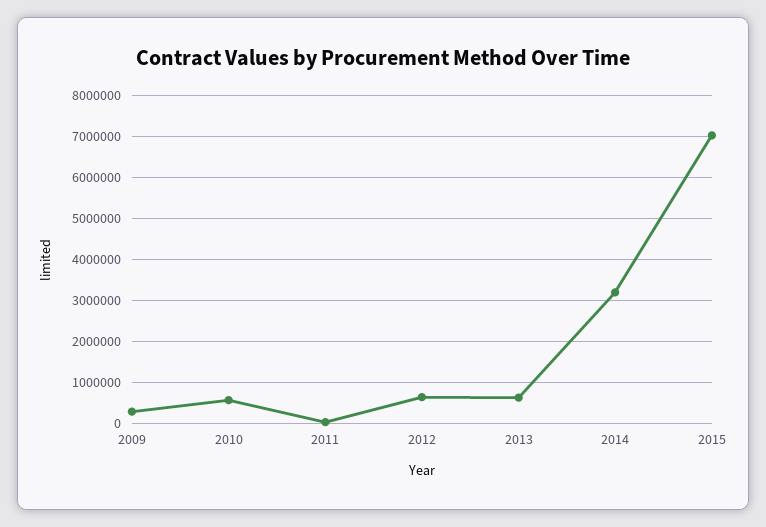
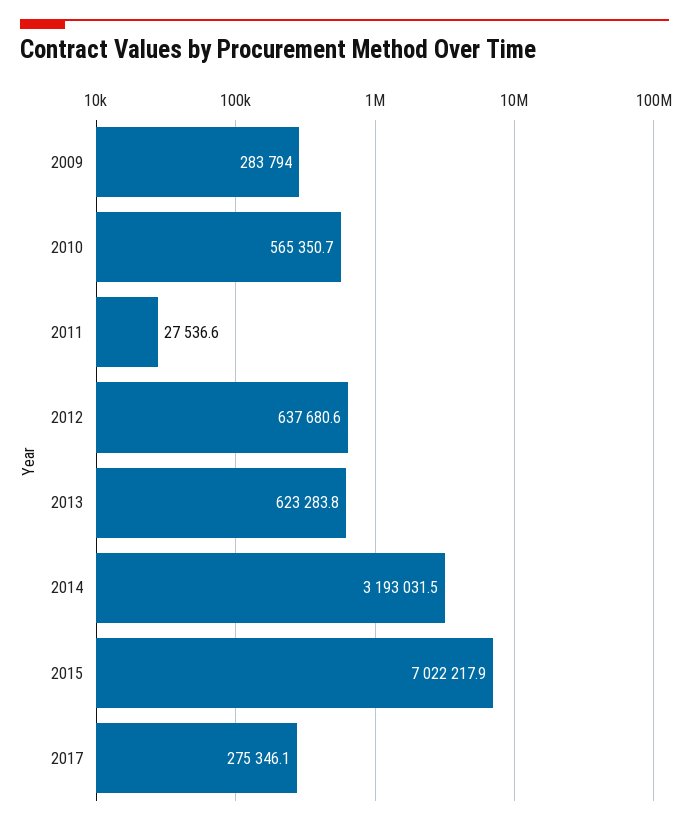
2017: none -> 275346.1

